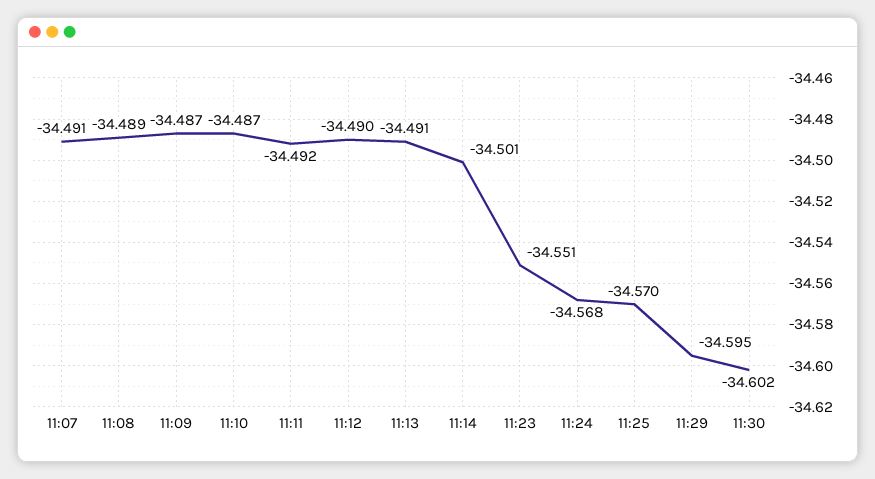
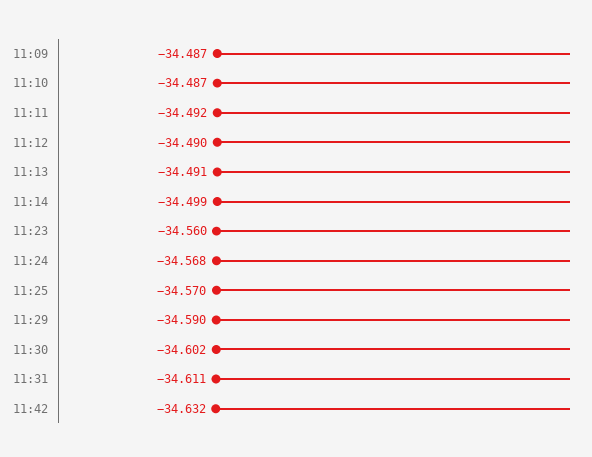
11:07: -34.491 -> none
11:08: -34.489 -> none
11:14: -34.501 -> -34.499
11:23: -34.551 -> -34.56
11:29: -34.595 -> -34.59
11:31: none -> -34.611
11:42: none -> -34.632

